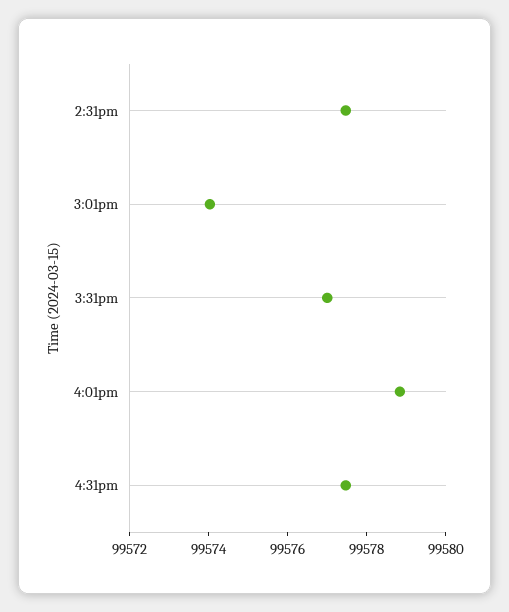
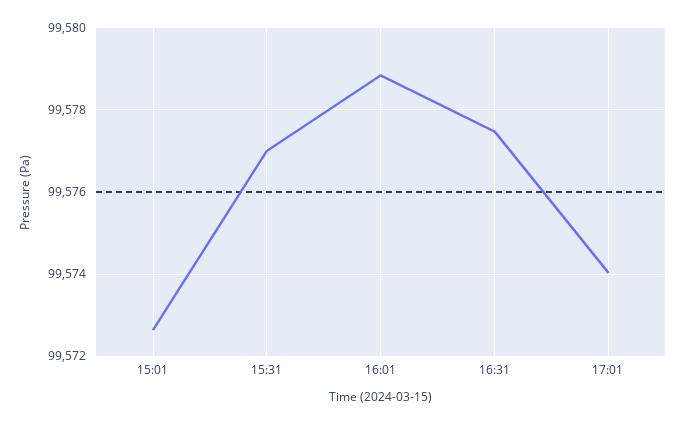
2:31pm: 99577.5 -> none
3:01pm: 99574 -> 99572.6
17:01: none -> 99574

